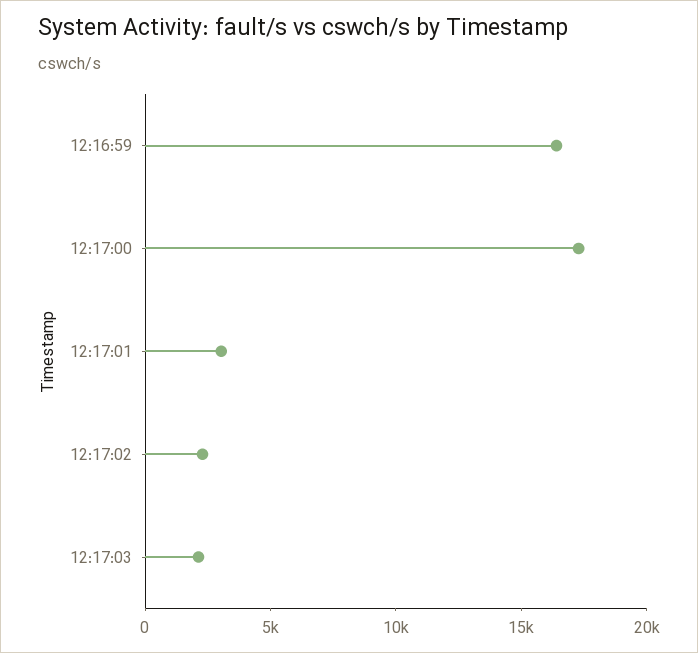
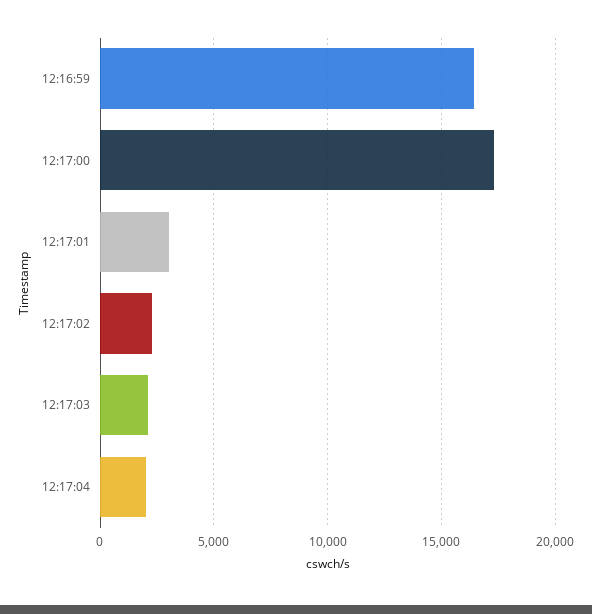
12:17:04: none -> 2000

